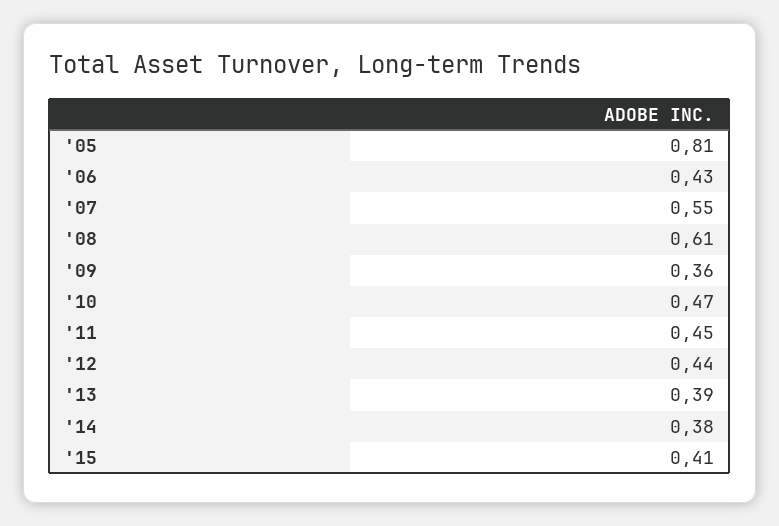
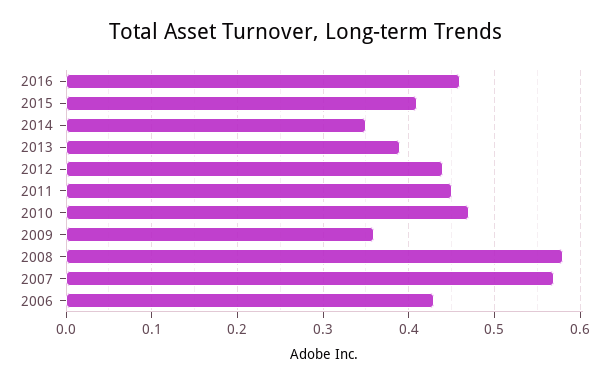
'05: 0.81 -> none
'07: 0.55 -> 0.57
'08: 0.61 -> 0.58
'14: 0.38 -> 0.35
2016: none -> 0.46

